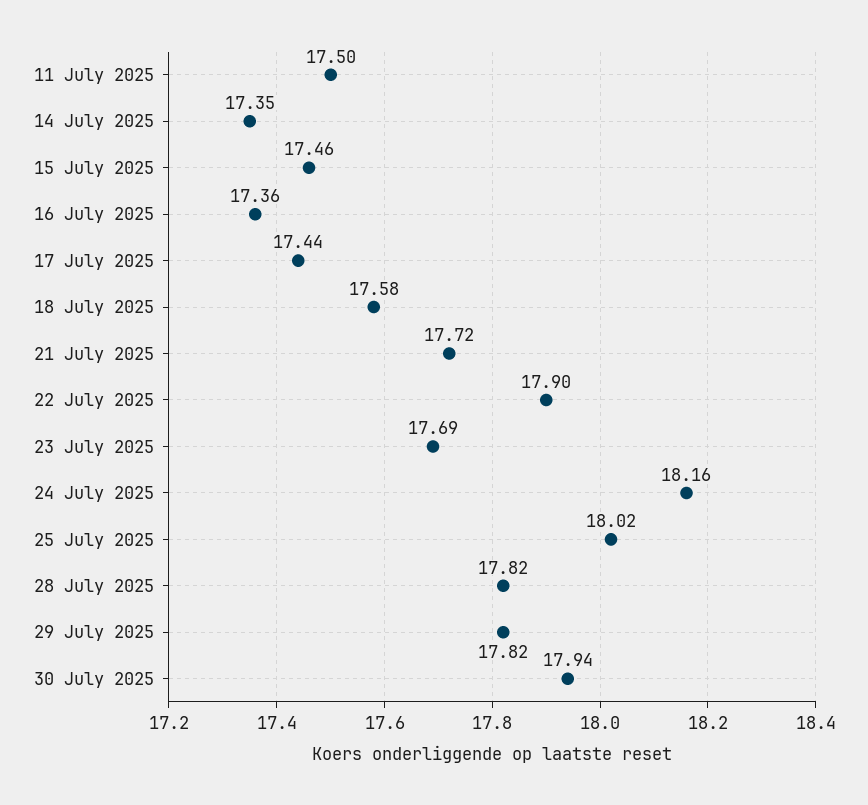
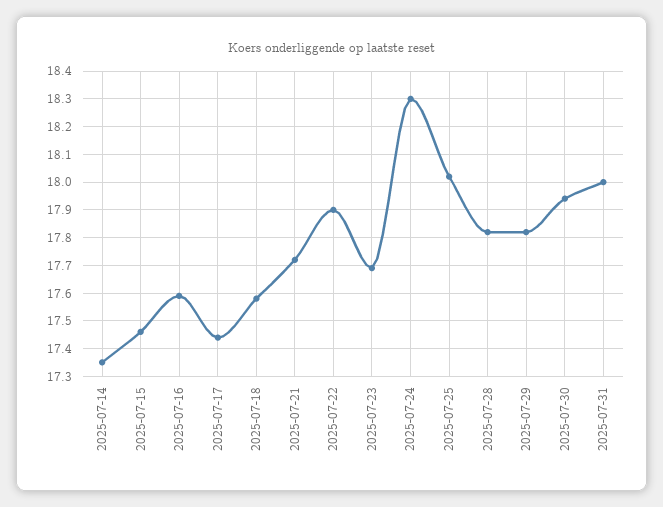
11 July 2025: 17.5 -> none
16 July 2025: 17.36 -> 17.6
24 July 2025: 18.16 -> 18.3
2025-07-31: none -> 18

